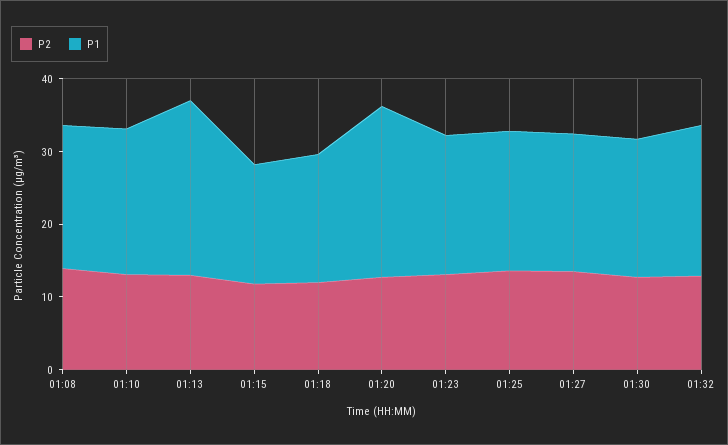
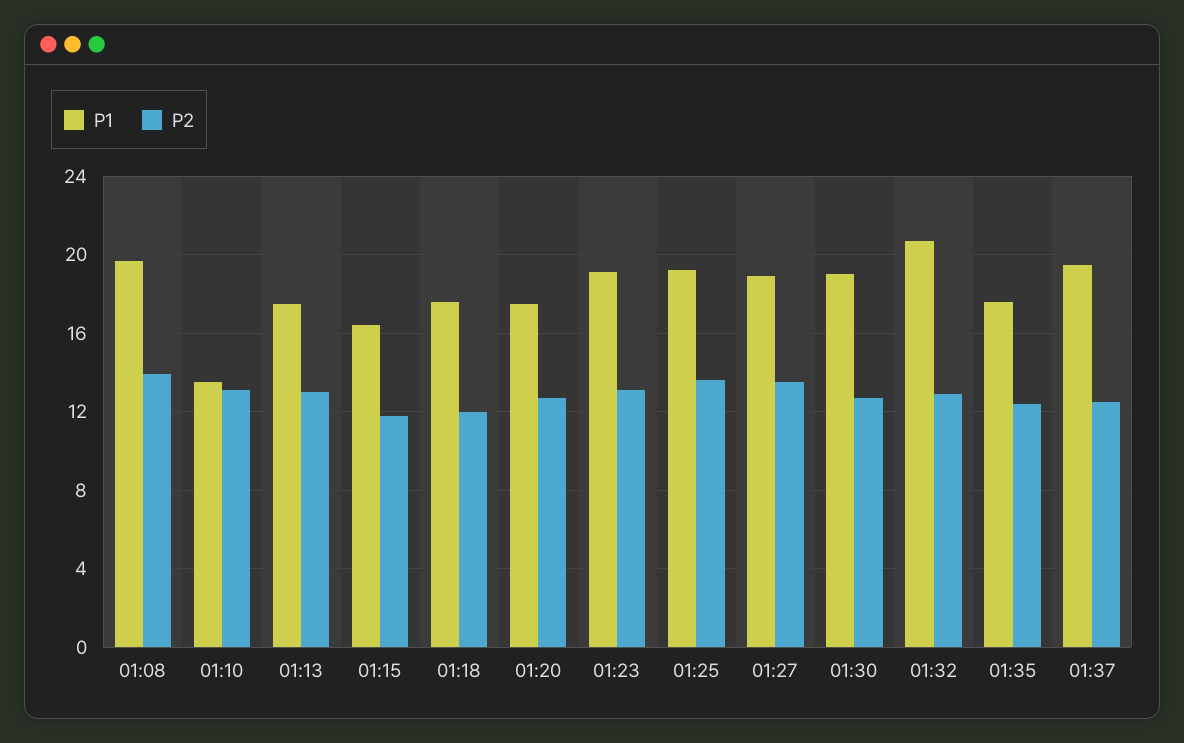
P1, 01:10: 20 -> 13.5
P1, 01:13: 24 -> 17.5
P1, 01:20: 24 -> 17.5
P1, 01:35: none -> 17.5
P2, 01:35: none -> 12.5
P1, 01:37: none -> 19.5
P2, 01:37: none -> 12.5

